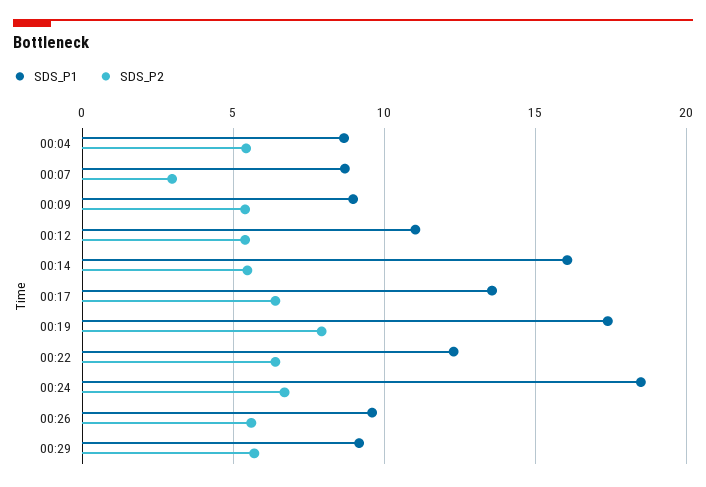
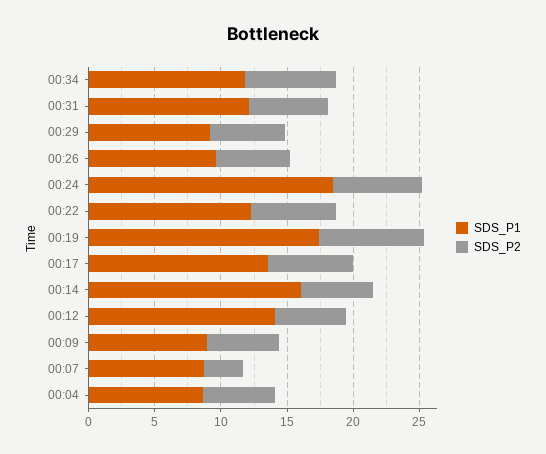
SDS_P1, 00:12: 11 -> 14
SDS_P1, 00:34: none -> 12
SDS_P2, 00:34: none -> 7
SDS_P1, 00:31: none -> 12
SDS_P2, 00:31: none -> 6

